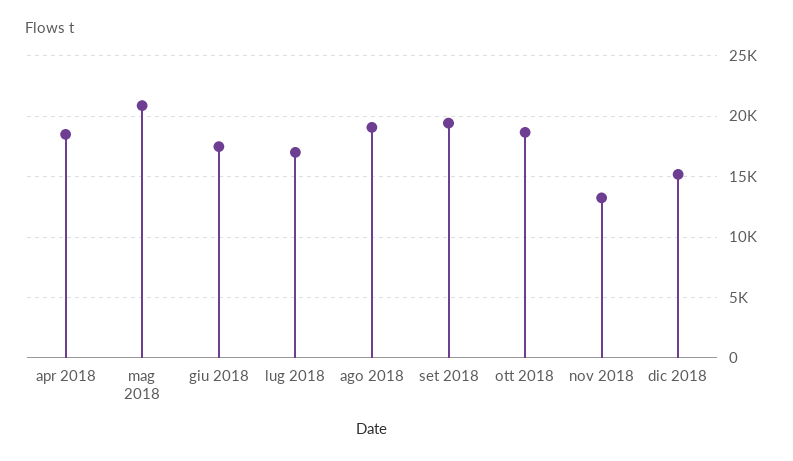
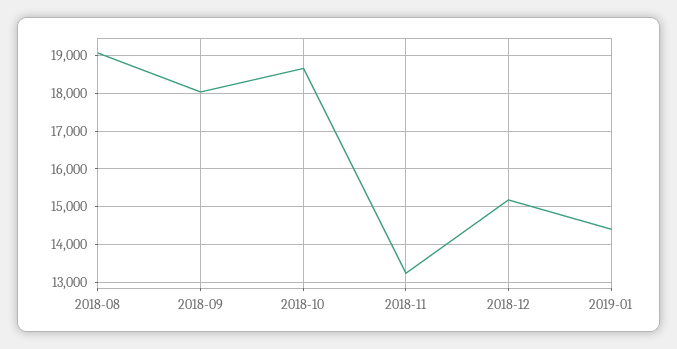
apr 2018: 18500 -> none
mag 2018: 21000 -> none
giu 2018: 17500 -> none
lug 2018: 17000 -> none
set 2018: 19500 -> 18000
2019-01: none -> 14400

